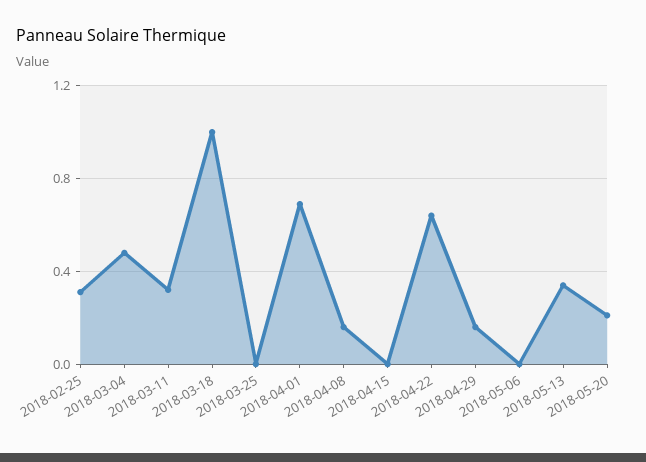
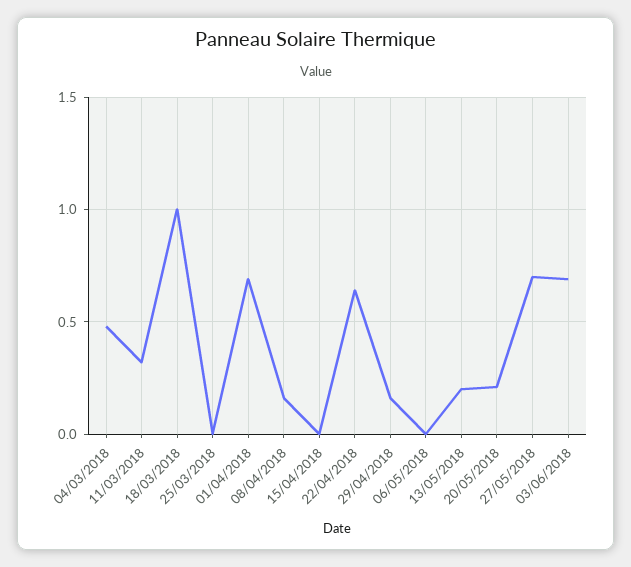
2018-02-25: 0.3 -> none
2018-05-13: 0.35 -> 0.2
27/05/2018: none -> 0.7
03/06/2018: none -> 0.7

